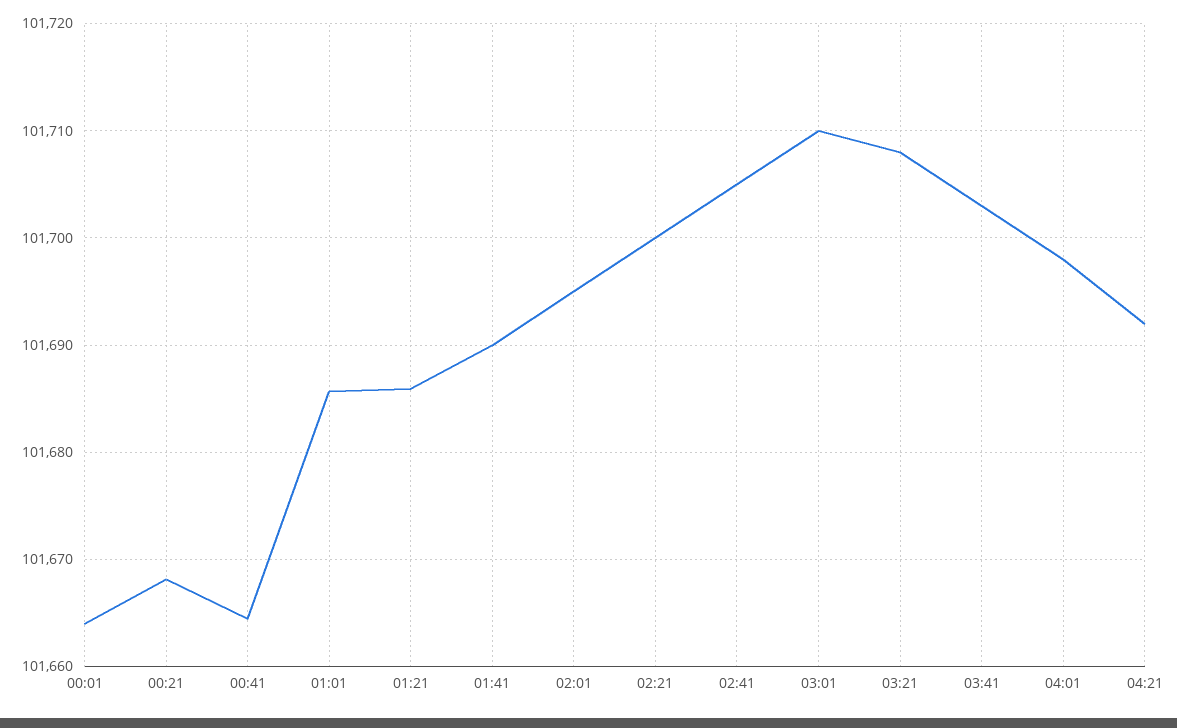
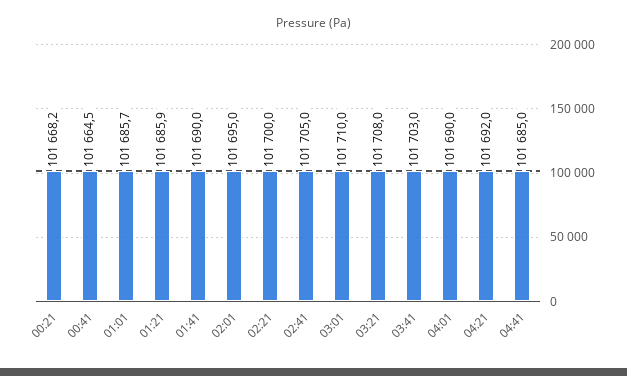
00:01: 101664 -> none
04:01: 101698 -> 101690
04:41: none -> 101685

